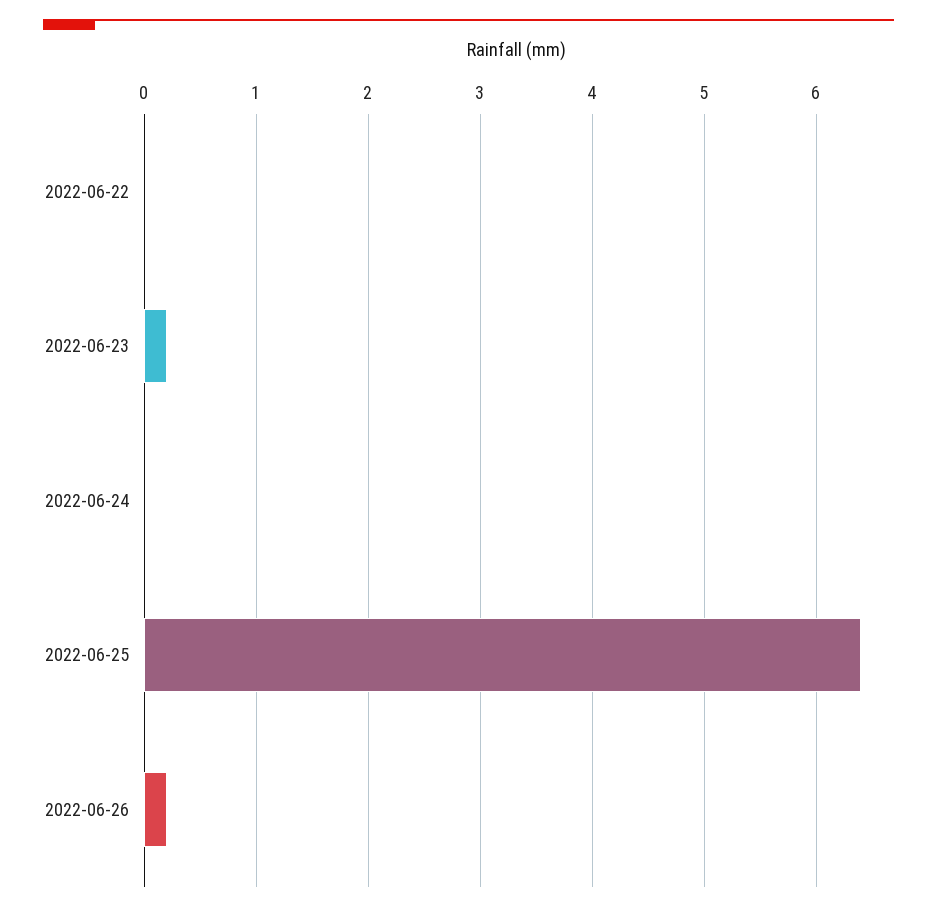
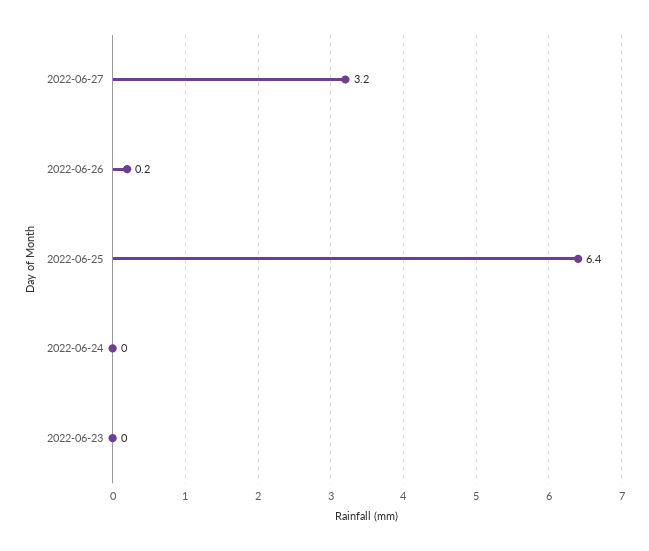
2022-06-22: 0 -> none
2022-06-23: 0.2 -> 0
2022-06-27: none -> 3.2

